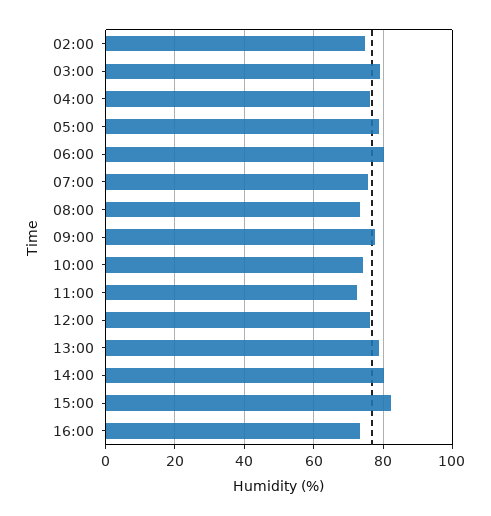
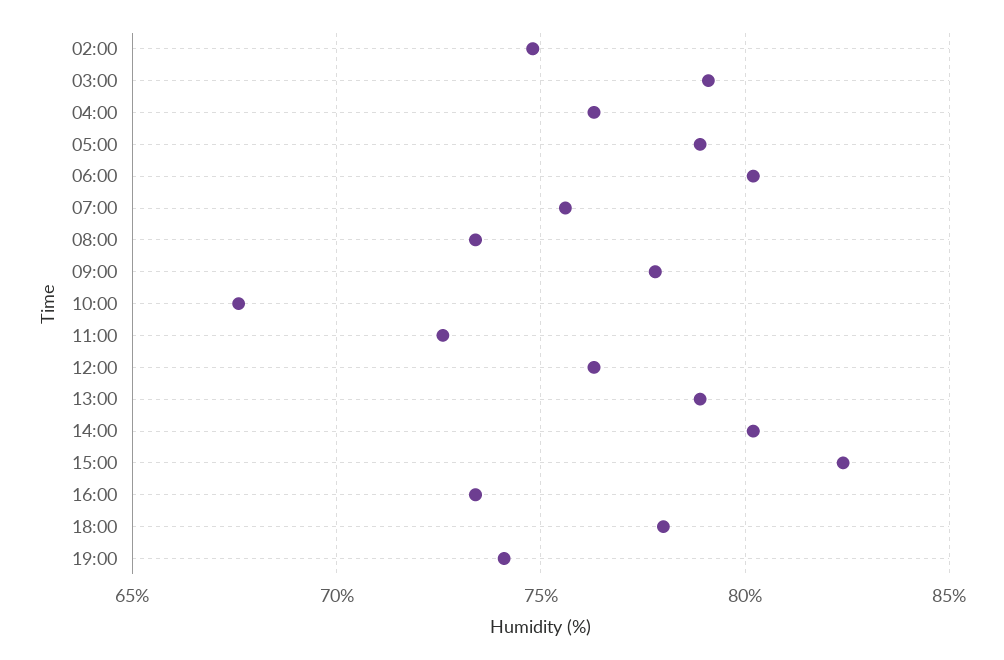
10:00: 74 -> 67.5
18:00: none -> 78
19:00: none -> 74

